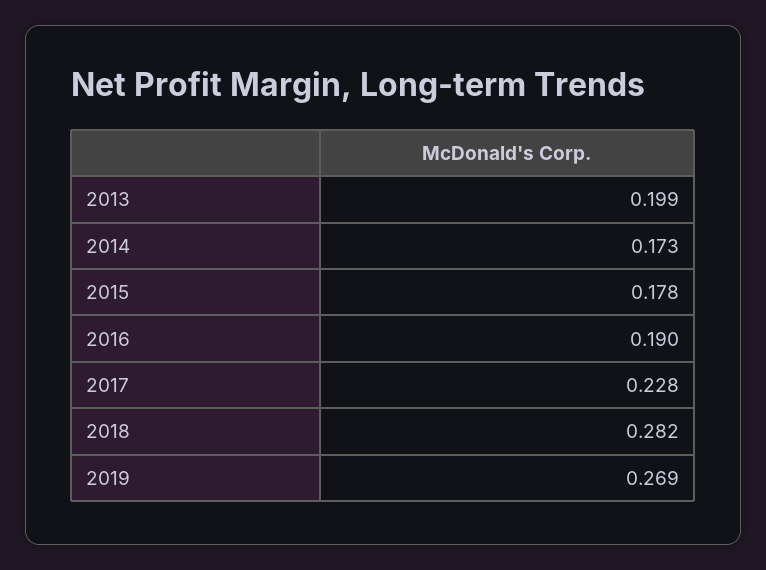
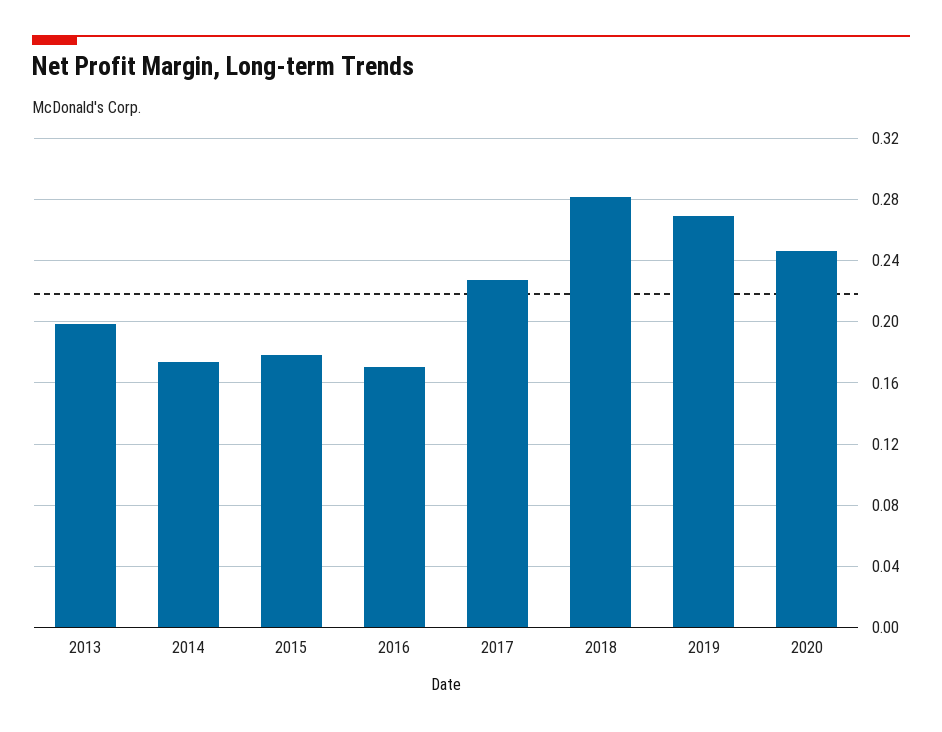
2016: 0.19 -> 0.17
2020: none -> 0.245

